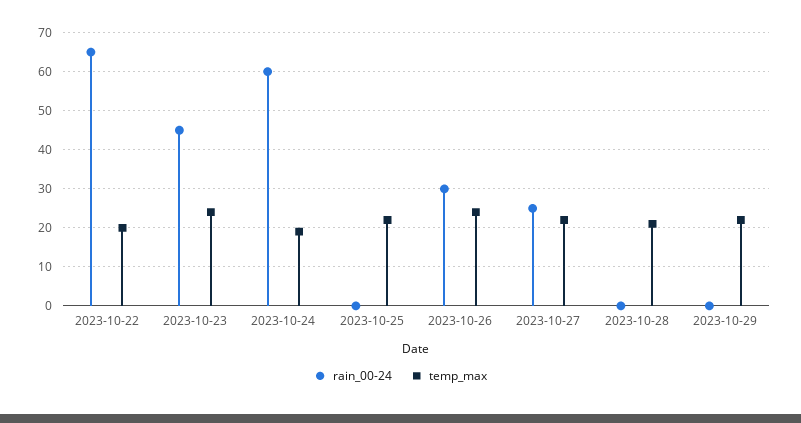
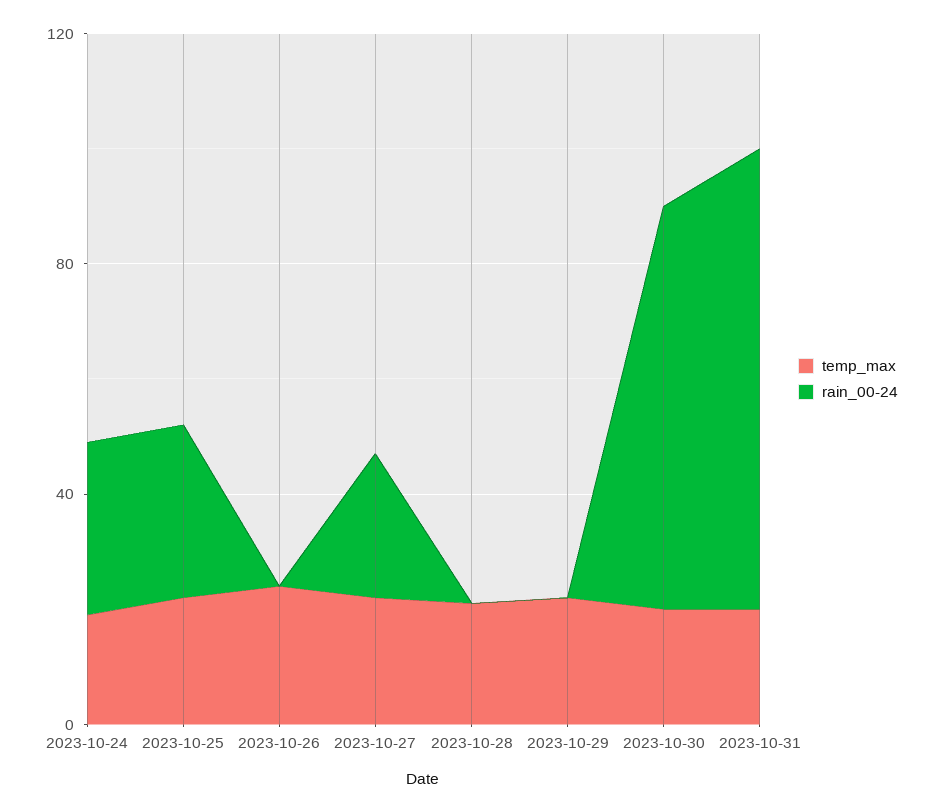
rain_00-24, 2023-10-22: 65 -> none
temp_max, 2023-10-22: 20 -> none
rain_00-24, 2023-10-23: 45 -> none
temp_max, 2023-10-23: 25 -> none
rain_00-24, 2023-10-24: 60 -> 30
rain_00-24, 2023-10-25: 0 -> 30
rain_00-24, 2023-10-26: 30 -> 0
temp_max, 2023-10-30: none -> 20
rain_00-24, 2023-10-30: none -> 70
temp_max, 2023-10-31: none -> 20
rain_00-24, 2023-10-31: none -> 80

